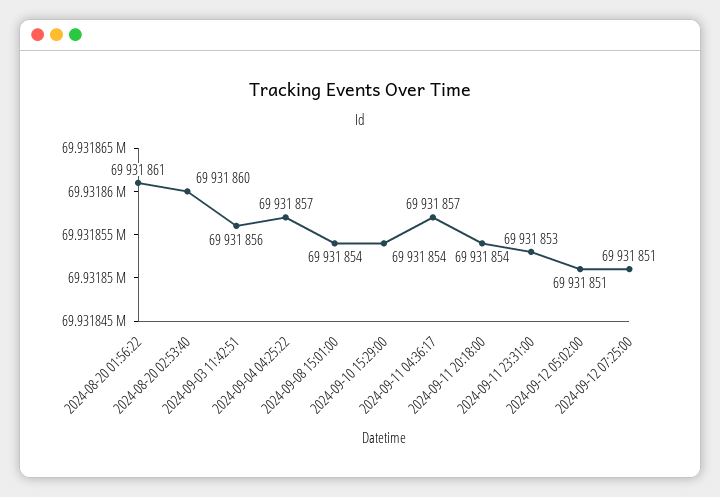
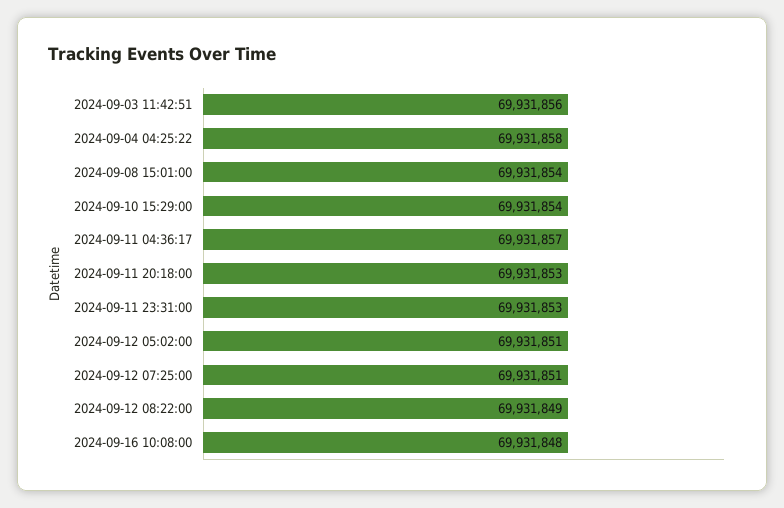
2024-08-20 01:56:22: 69931861 -> none
2024-08-20 02:53:40: 69931860 -> none
2024-09-04 04:25:22: 69931857 -> 69931858
2024-09-11 20:18:00: 69931854 -> 69931853
2024-09-12 08:22:00: none -> 69931849
2024-09-16 10:08:00: none -> 69931848

